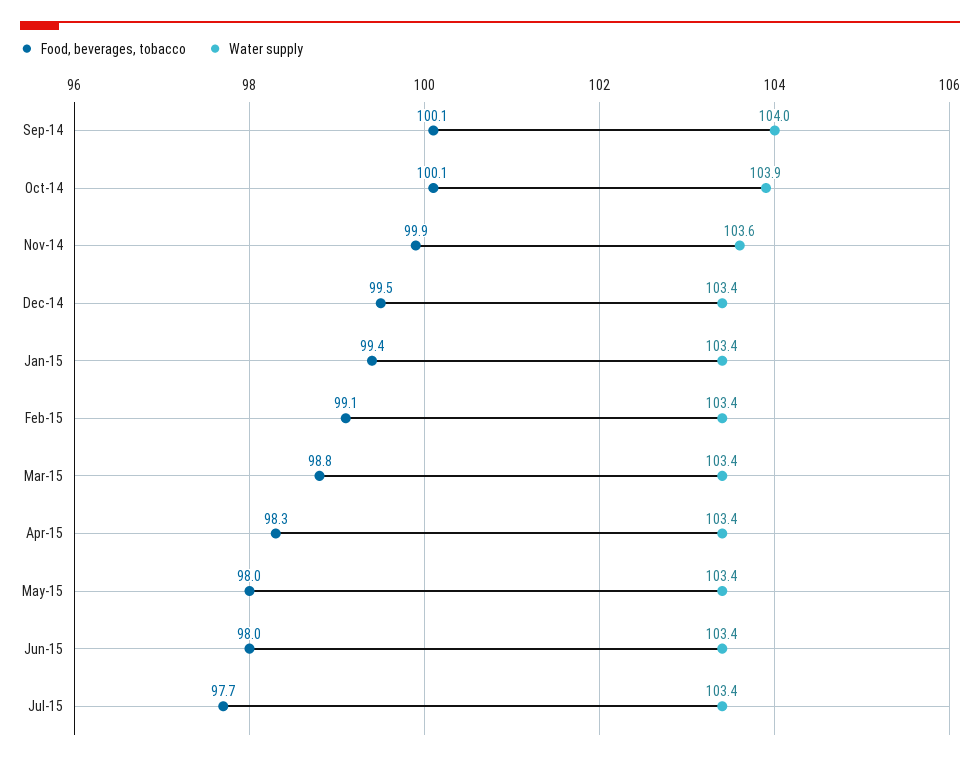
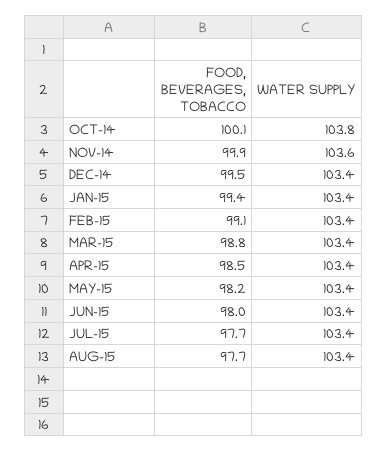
Food, beverages, tobacco, Sep-14: 100.1 -> none
Water supply, Sep-14: 104 -> none
Water supply, Oct-14: 103.9 -> 103.8
Food, beverages, tobacco, Apr-15: 98.3 -> 98.5
Food, beverages, tobacco, May-15: 98 -> 98.2
Food, beverages, tobacco, AUG-15: none -> 97.7
Water supply, AUG-15: none -> 103.4

